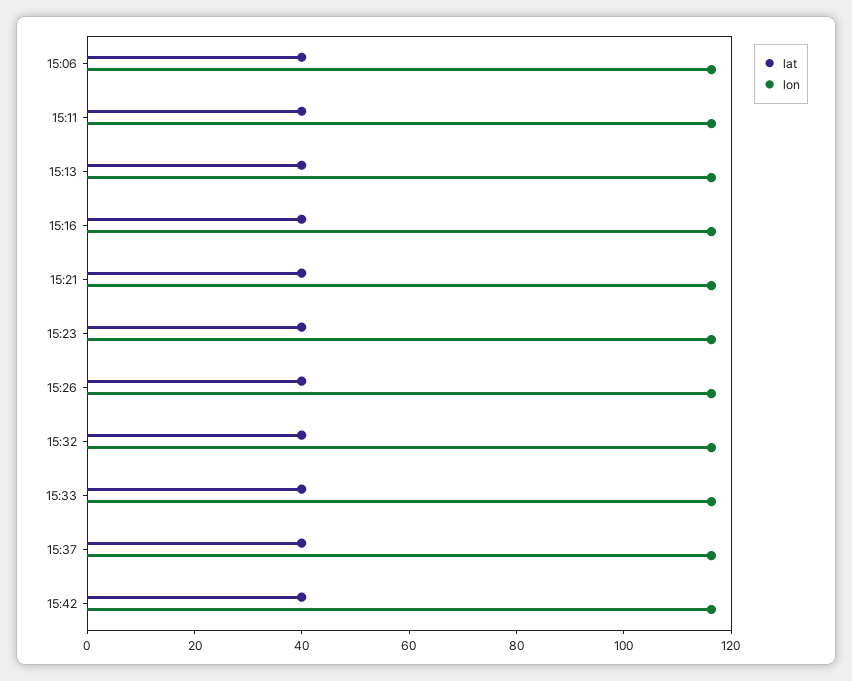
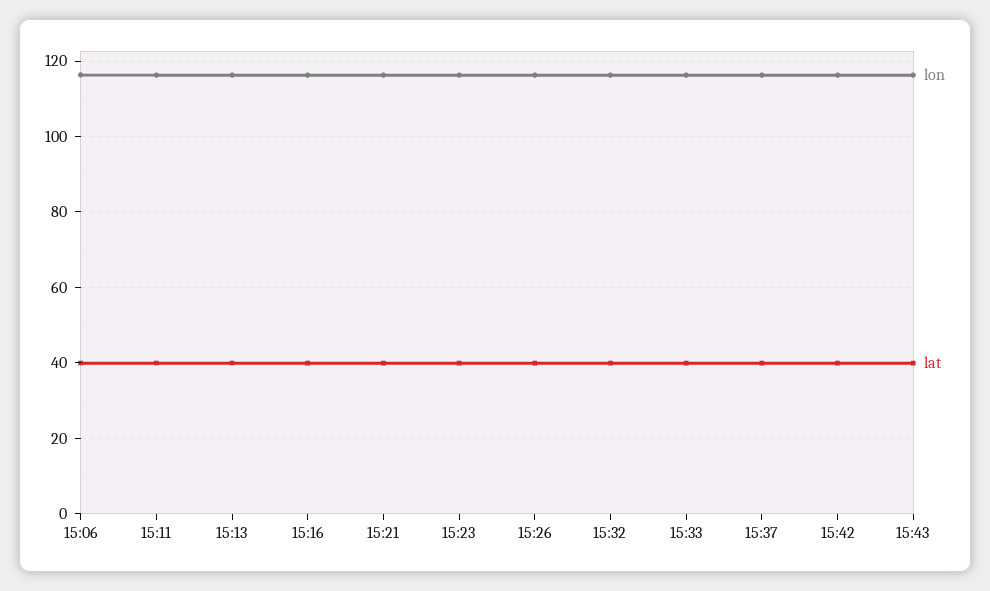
lon, 15:43: none -> 116
lat, 15:43: none -> 40

